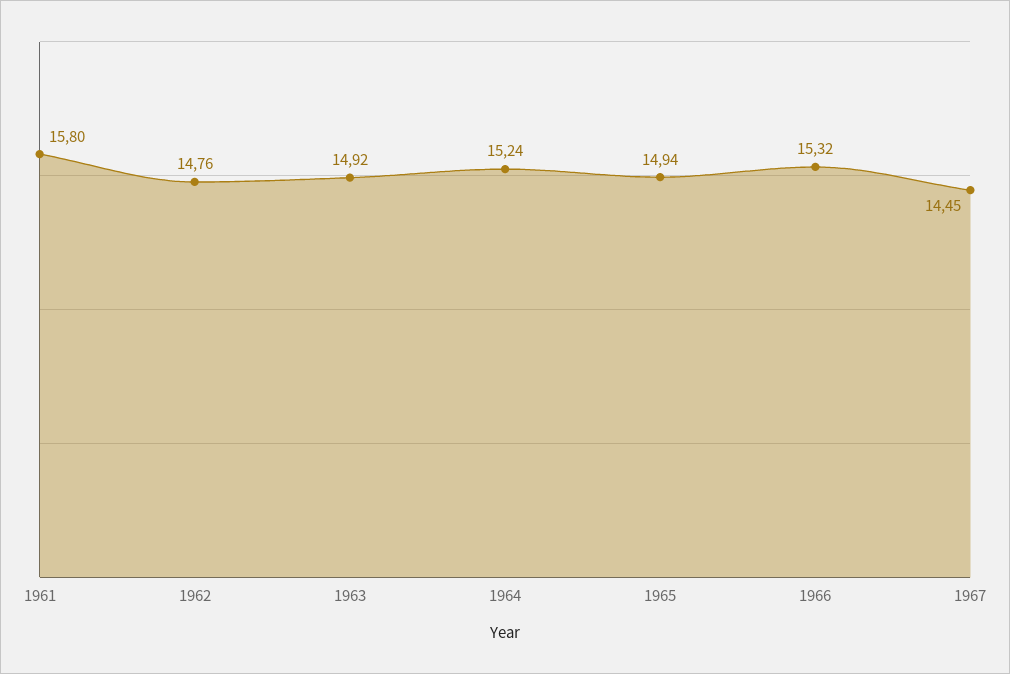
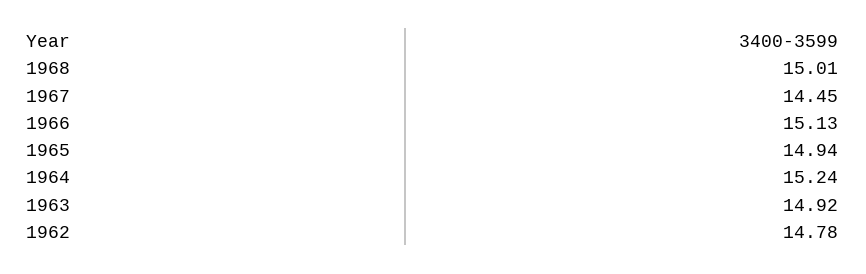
1961: 15.8 -> none
1962: 14.76 -> 14.78
1966: 15.32 -> 15.13
1968: none -> 15.01

